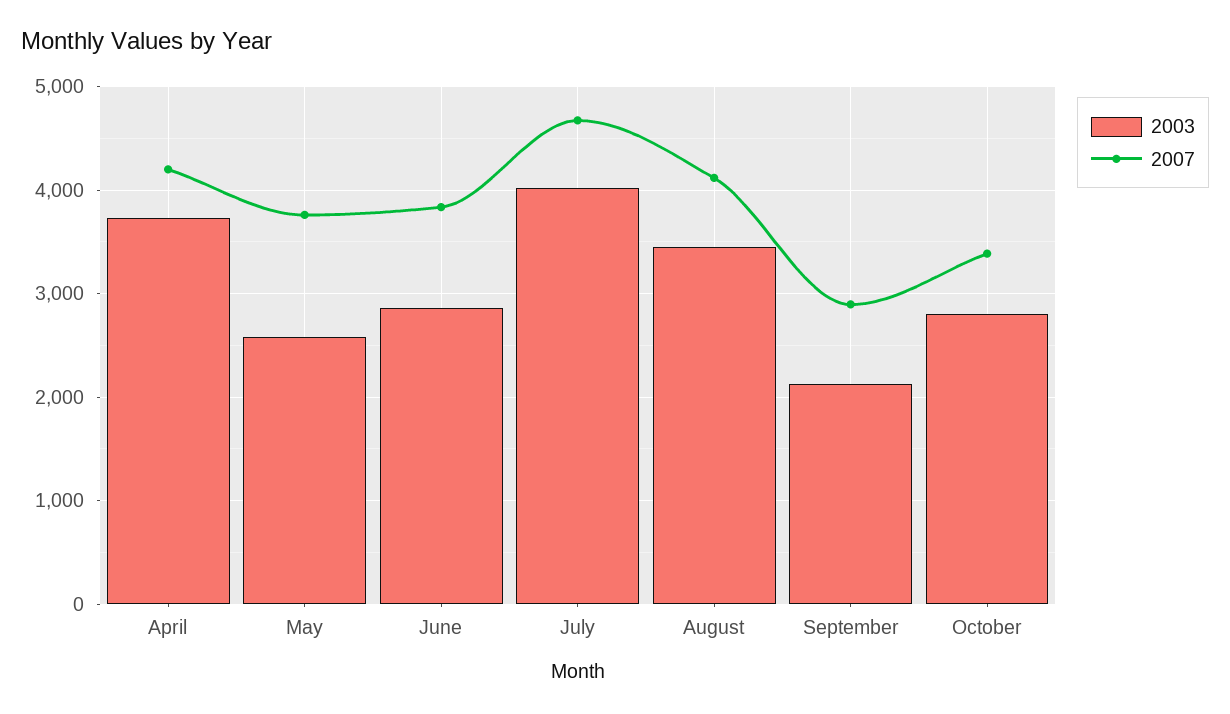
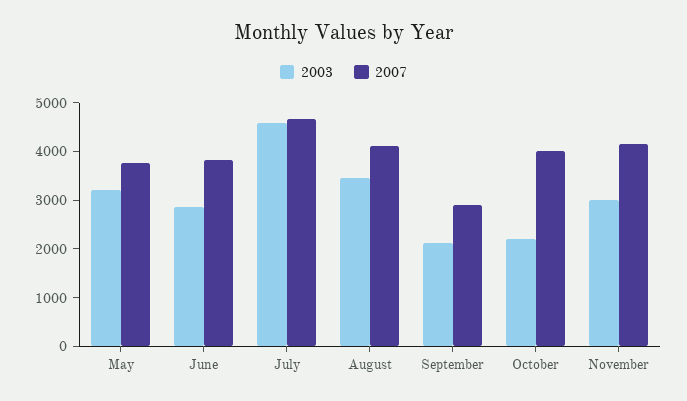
2003, April: 3700 -> none
2007, April: 4200 -> none
2003, May: 2600 -> 3200
2003, July: 4000 -> 4600
2003, October: 2800 -> 2200
2007, October: 3400 -> 4000
2003, November: none -> 3000
2007, November: none -> 4200

